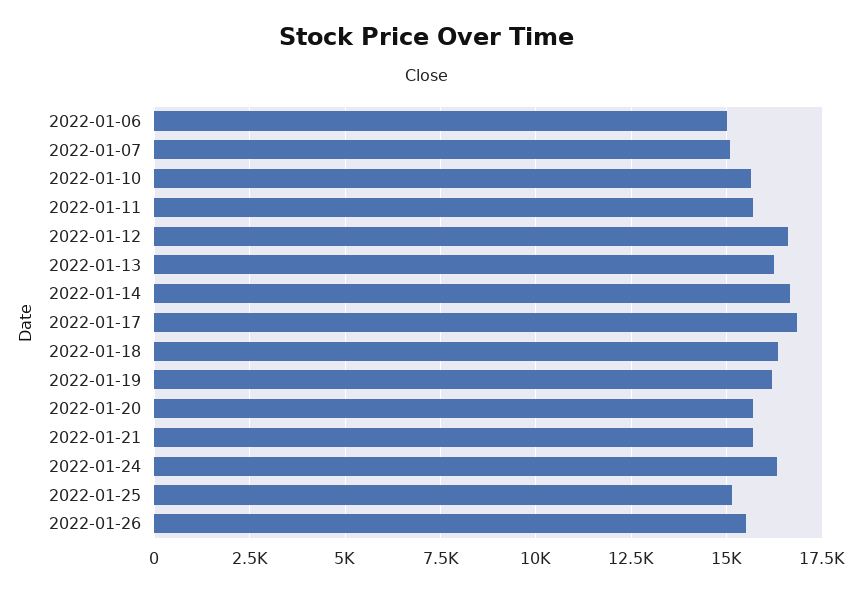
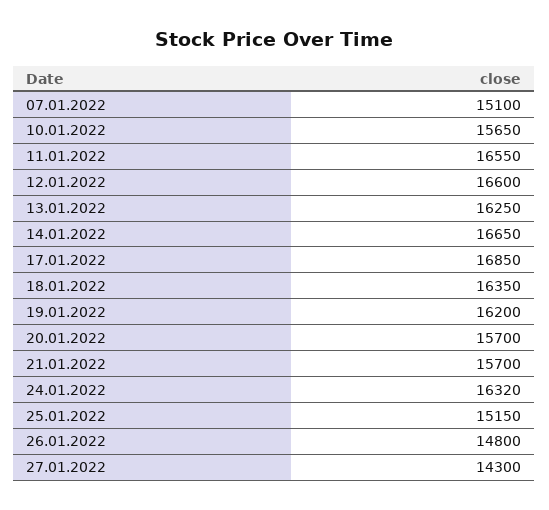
2022-01-06: 15000 -> none
2022-01-11: 15750 -> 16550
2022-01-26: 15500 -> 14800
27.01.2022: none -> 14300

